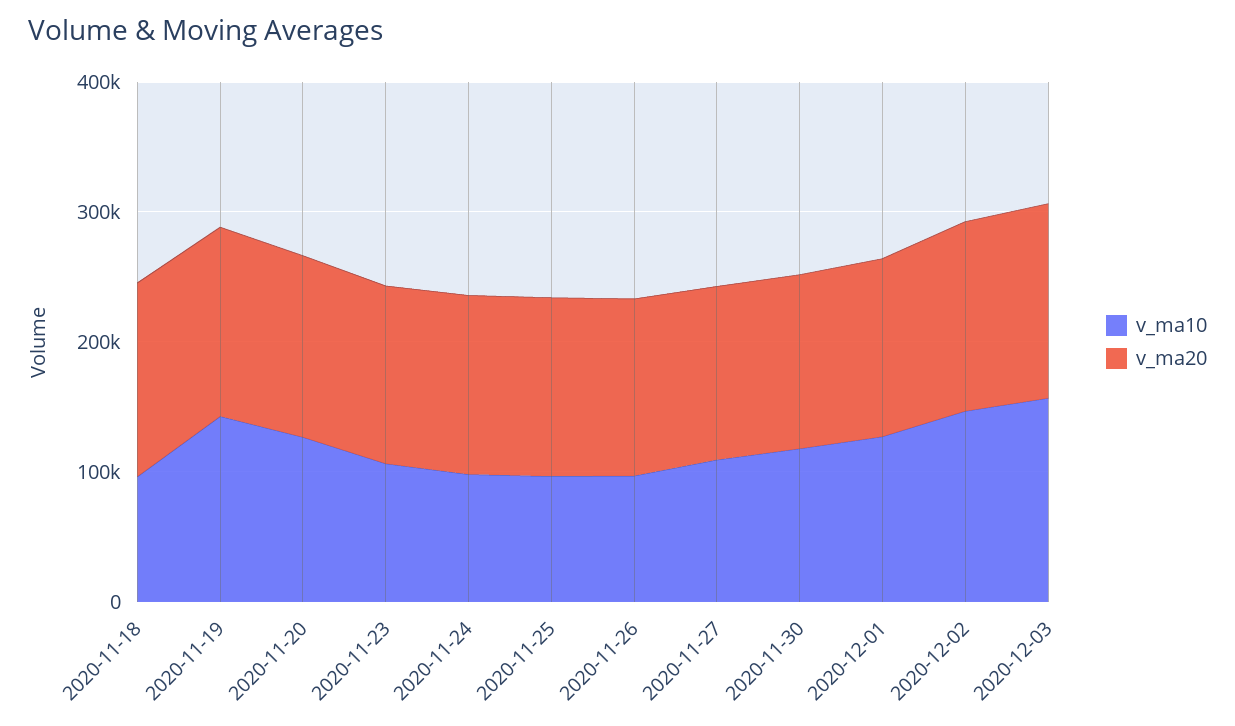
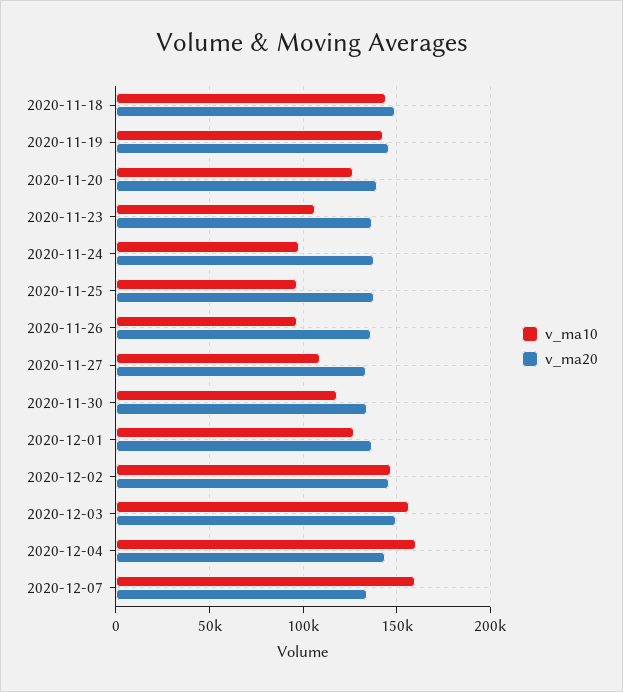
v_ma10, 2020-11-18: 100000 -> 145000
v_ma10, 2020-12-04: none -> 160000
v_ma20, 2020-12-04: none -> 145000
v_ma10, 2020-12-07: none -> 160000
v_ma20, 2020-12-07: none -> 135000

